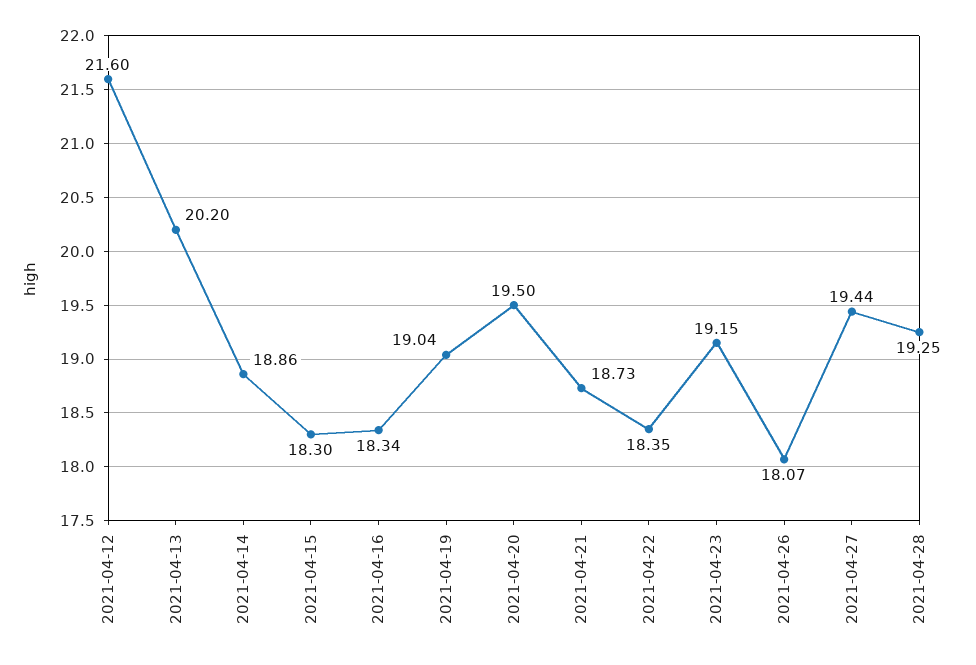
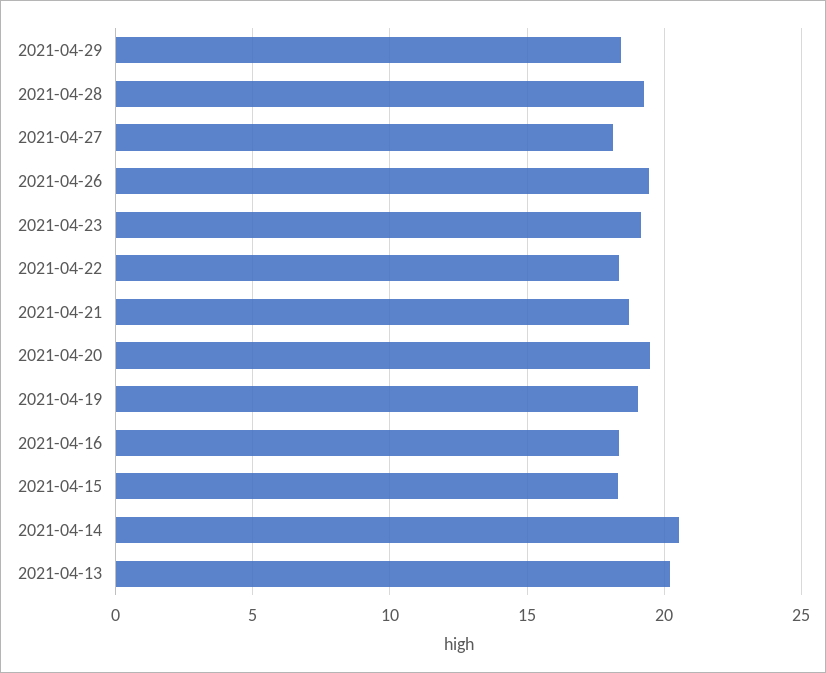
2021-04-12: 21.6 -> none
2021-04-14: 18.86 -> 20.5
2021-04-26: 18.07 -> 19.5
2021-04-27: 19.44 -> 18
2021-04-29: none -> 18.5

